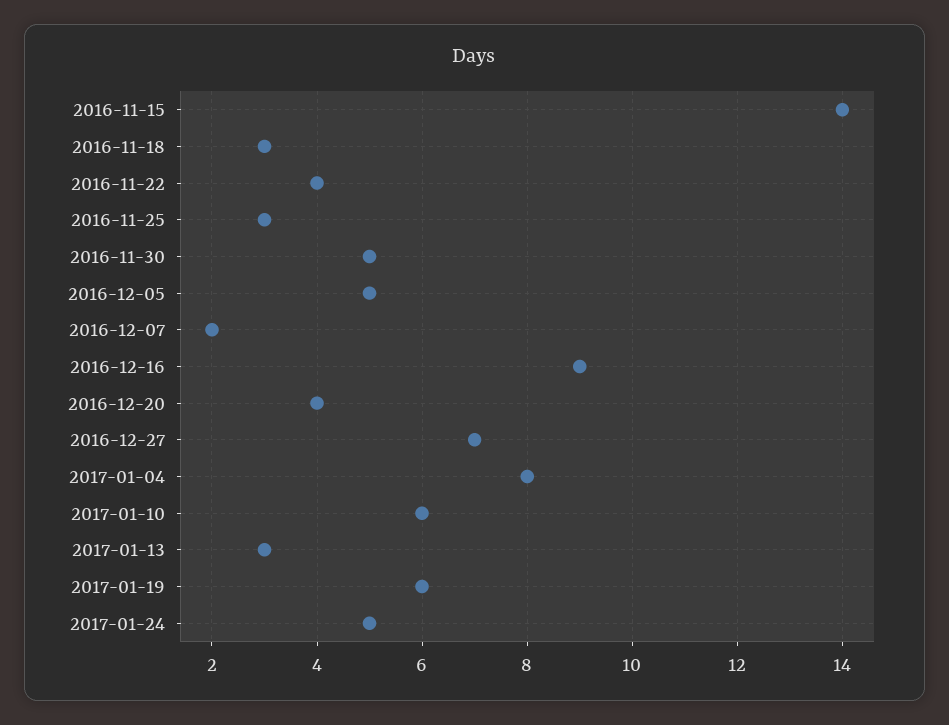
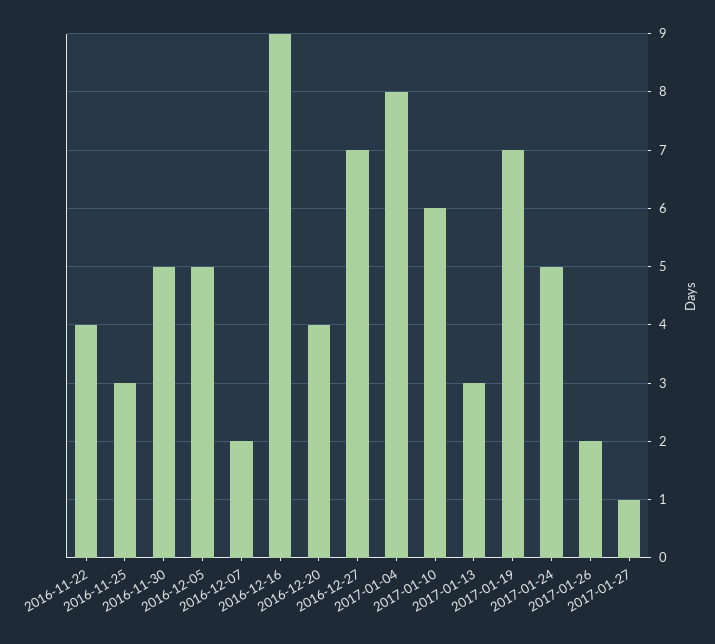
2016-11-15: 14 -> none
2016-11-18: 3 -> none
2017-01-19: 6 -> 7
2017-01-26: none -> 2
2017-01-27: none -> 1

